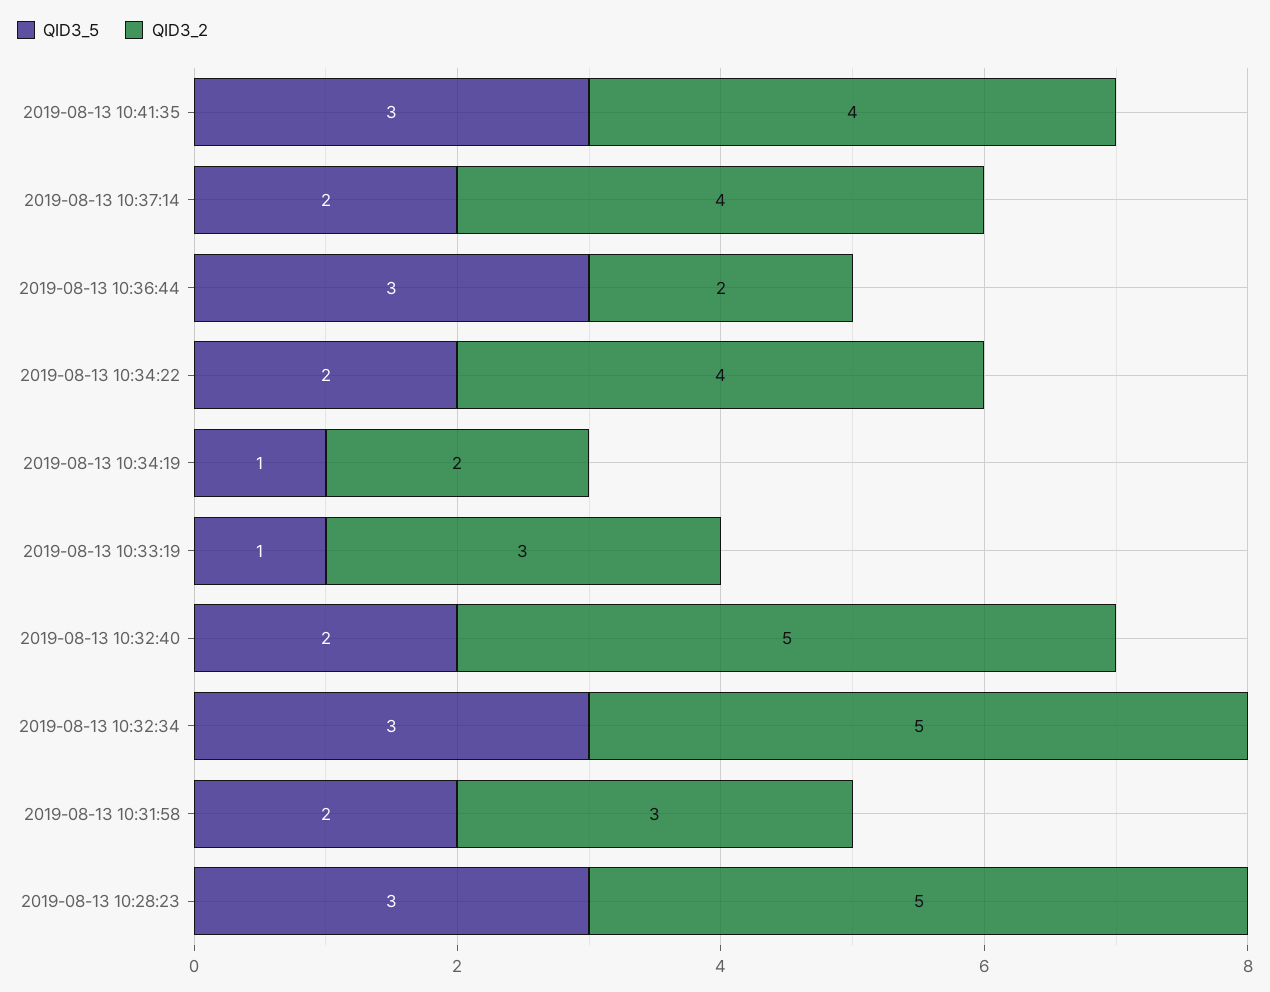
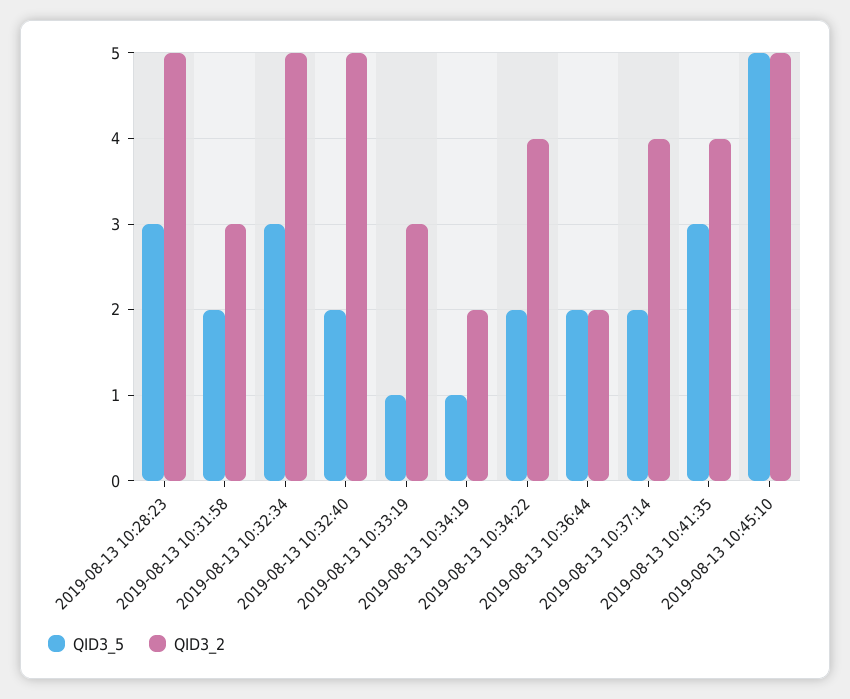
QID3_5, 2019-08-13 10:36:44: 3 -> 2
QID3_5, 2019-08-13 10:45:10: none -> 5
QID3_2, 2019-08-13 10:45:10: none -> 5

